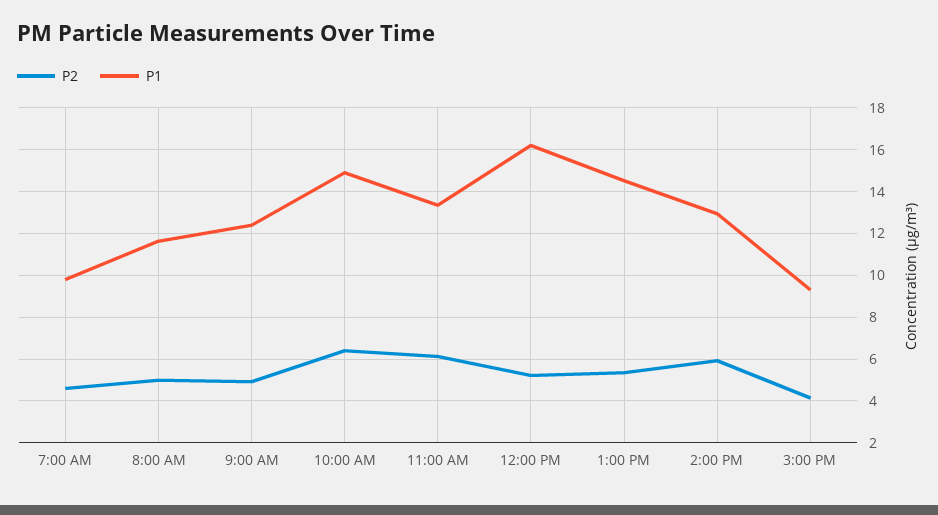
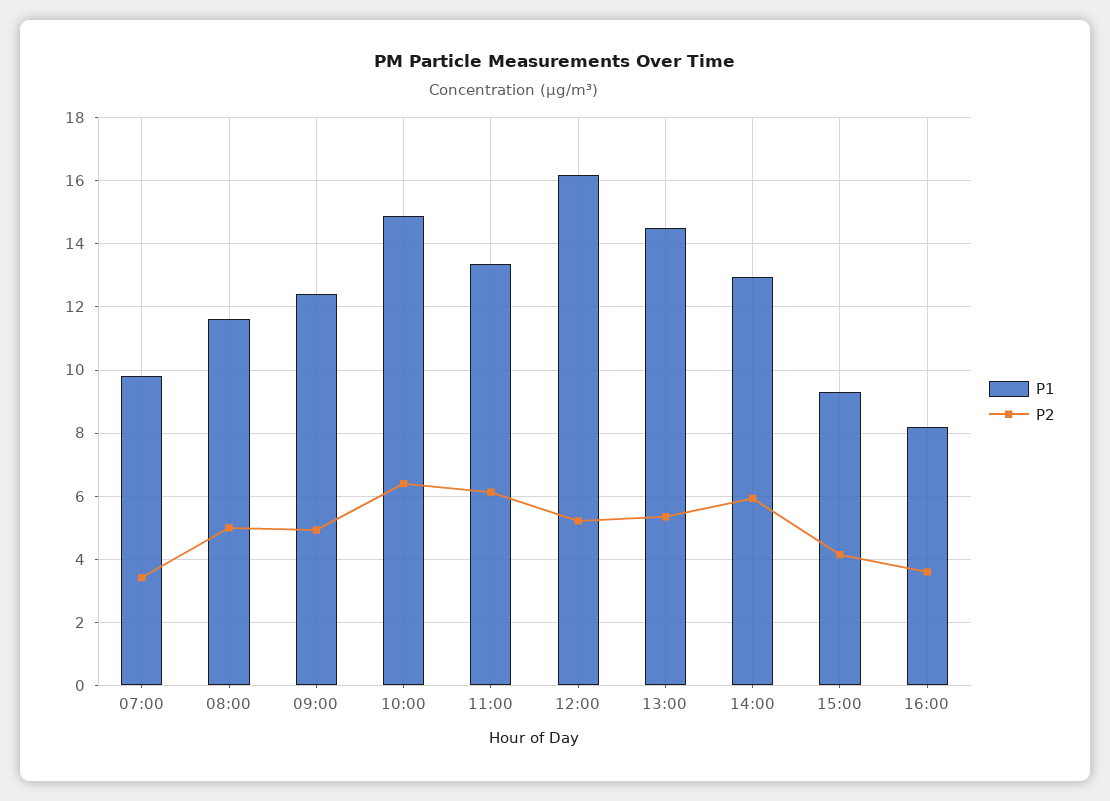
P2, 7:00 AM: 4.5 -> 3.4
P1, 16:00: none -> 8.2
P2, 16:00: none -> 3.6

